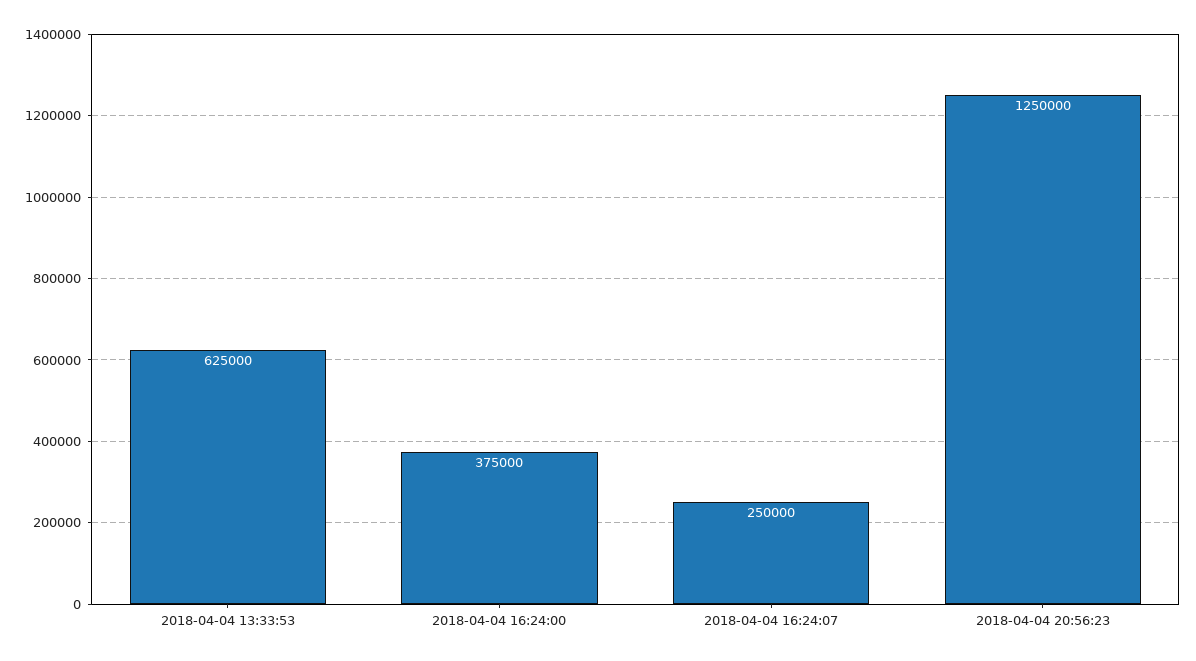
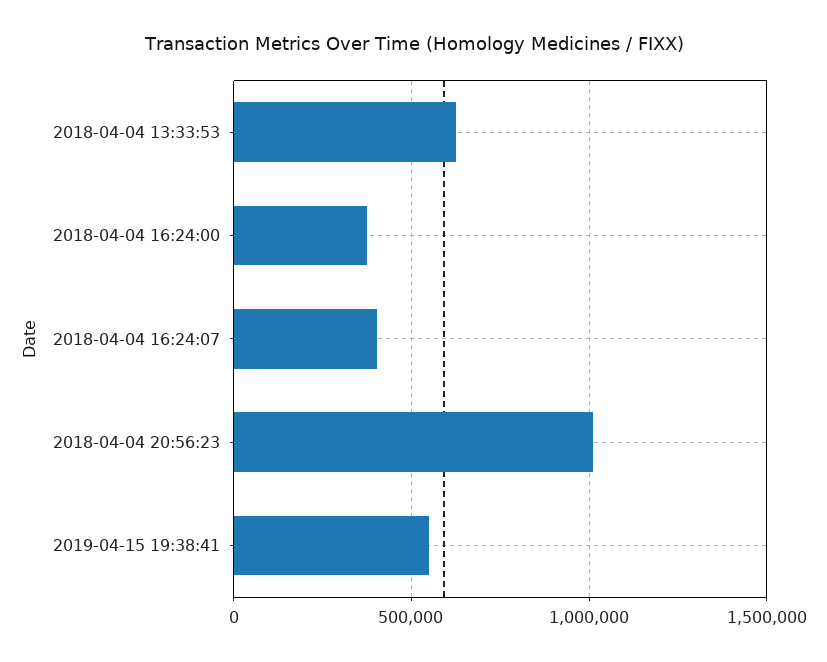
2018-04-04 16:24:07: 250000 -> 400000
2018-04-04 20:56:23: 1250000 -> 1000000
2019-04-15 19:38:41: none -> 550000

